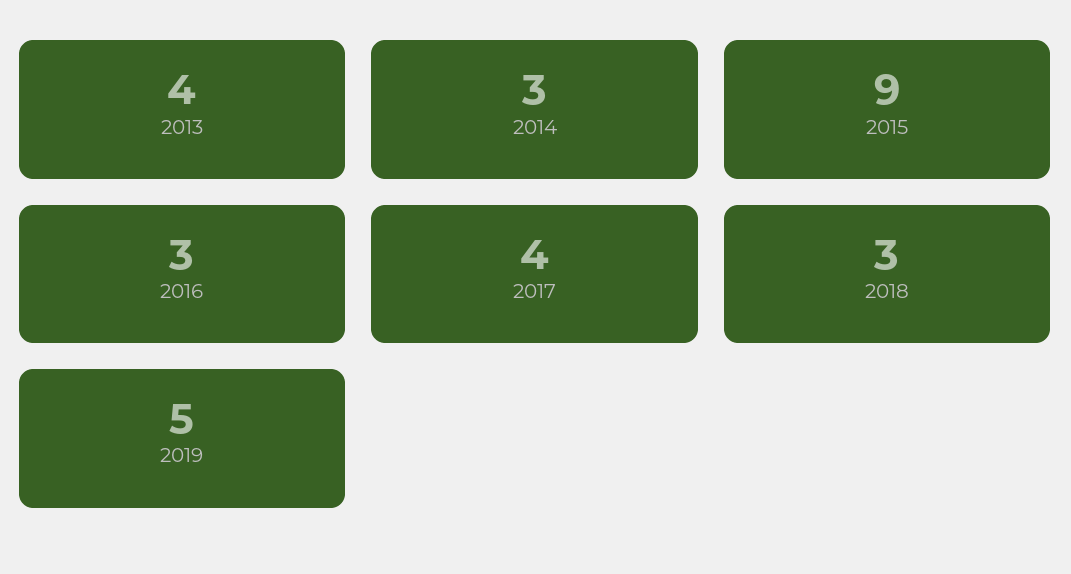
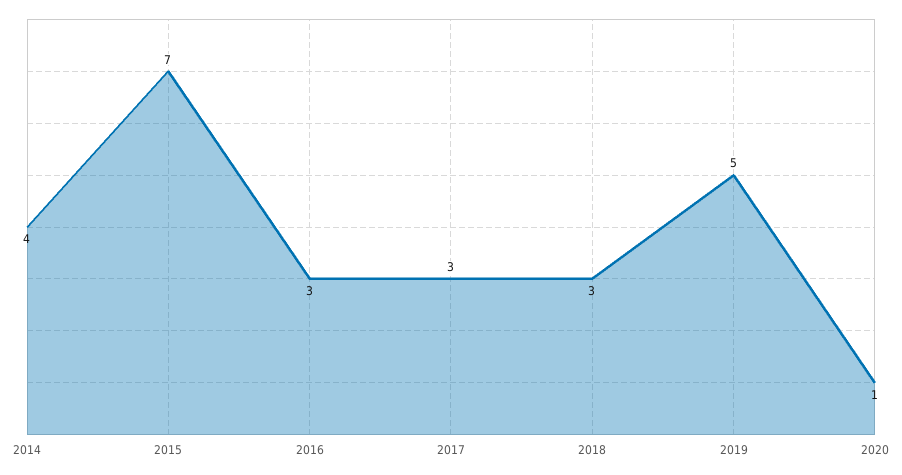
2013: 4 -> none
2014: 3 -> 4
2015: 9 -> 7
2017: 4 -> 3
2020: none -> 1

